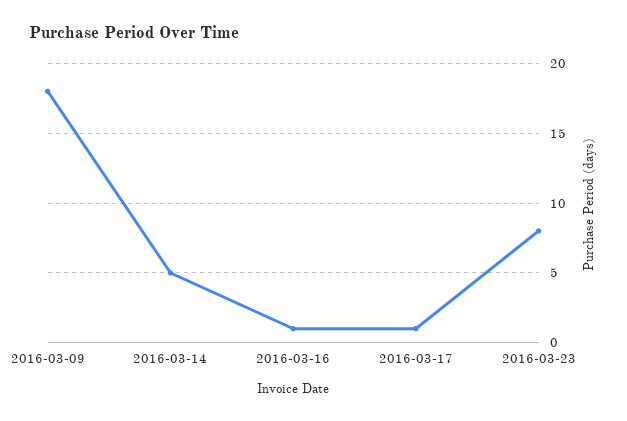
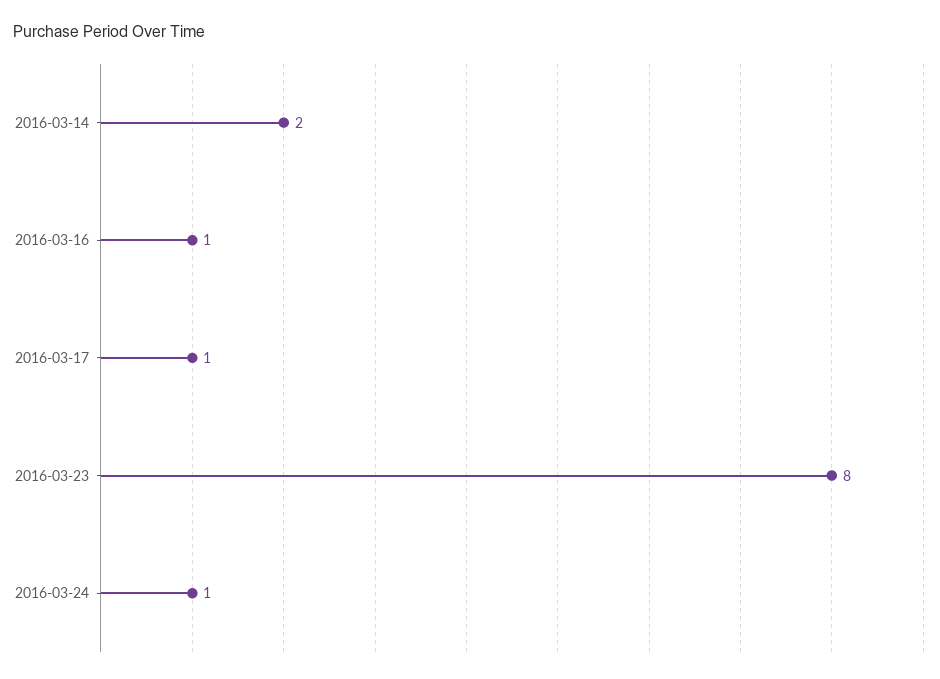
2016-03-09: 18 -> none
2016-03-14: 5 -> 2
2016-03-24: none -> 1

